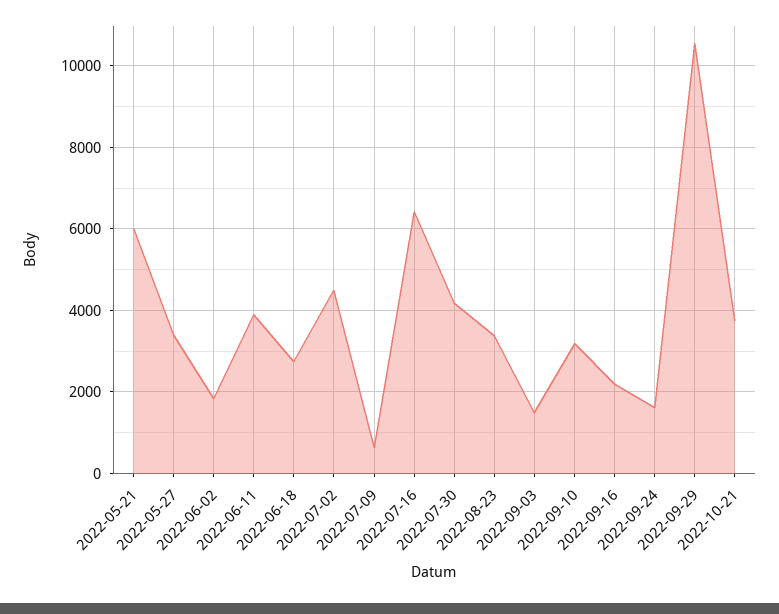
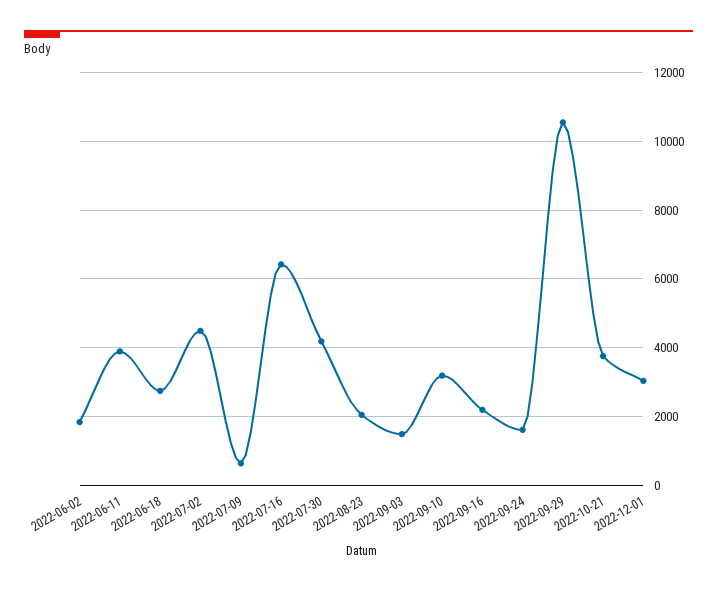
2022-05-21: 6000 -> none
2022-05-27: 3400 -> none
2022-08-23: 3400 -> 2000
2022-12-01: none -> 3000

